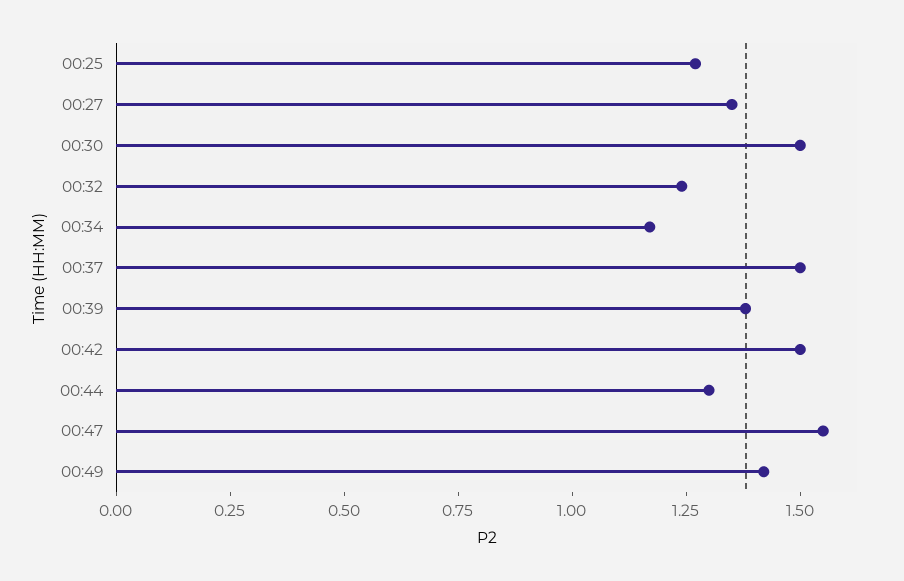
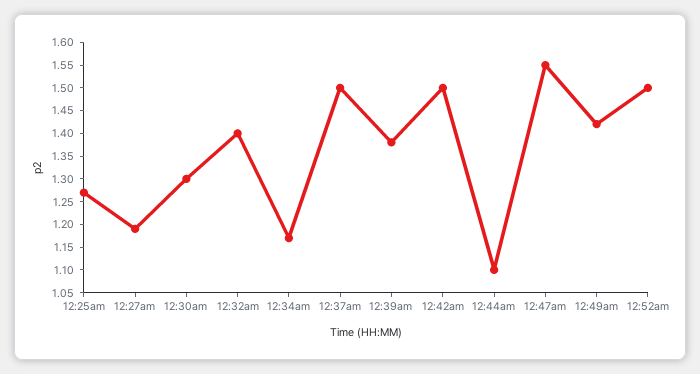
00:27: 1.35 -> 1.2
00:30: 1.5 -> 1.3
00:32: 1.25 -> 1.4
00:44: 1.3 -> 1.1
12:52am: none -> 1.5

